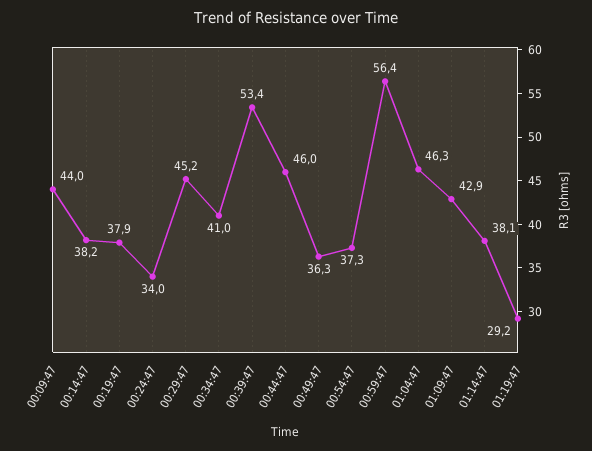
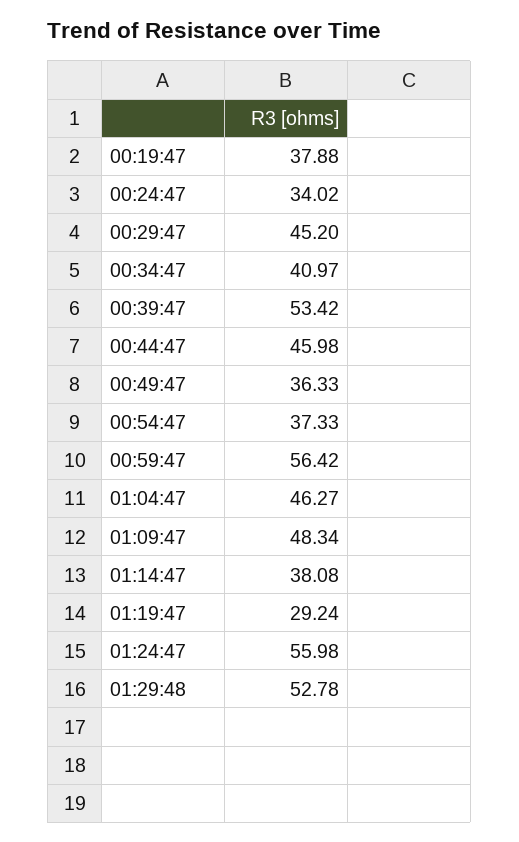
00:09:47: 44 -> none
00:14:47: 38.2 -> none
01:09:47: 42.9 -> 48.34
01:24:47: none -> 55.98
01:29:48: none -> 52.78

